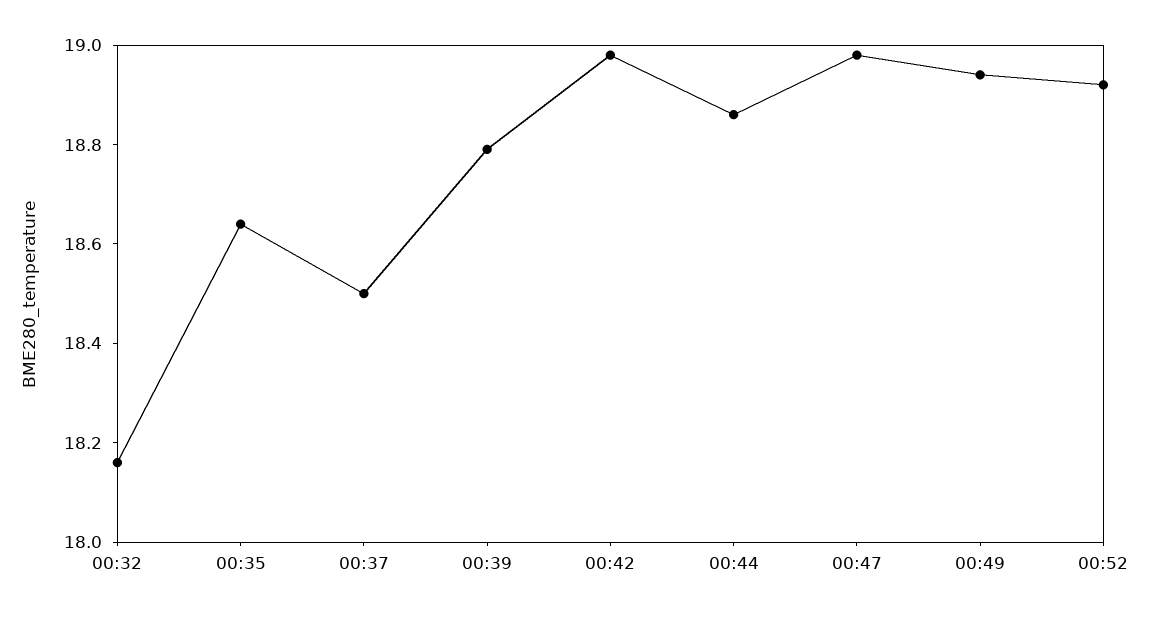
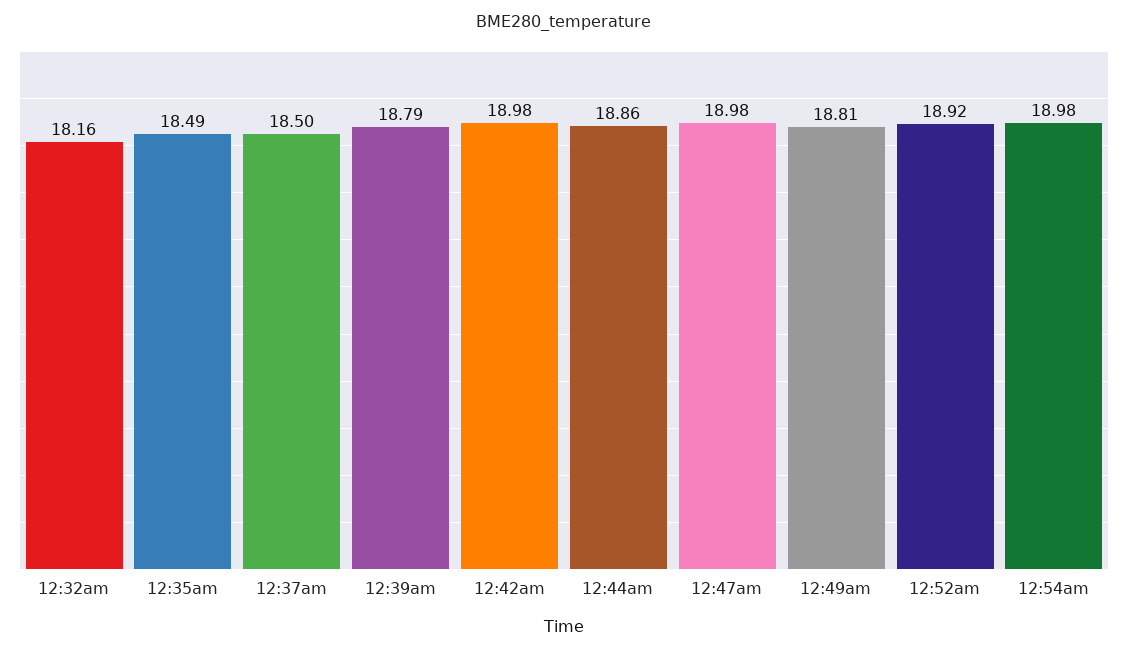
00:35: 18.65 -> 18.49
00:49: 18.95 -> 18.81
12:54am: none -> 18.98

